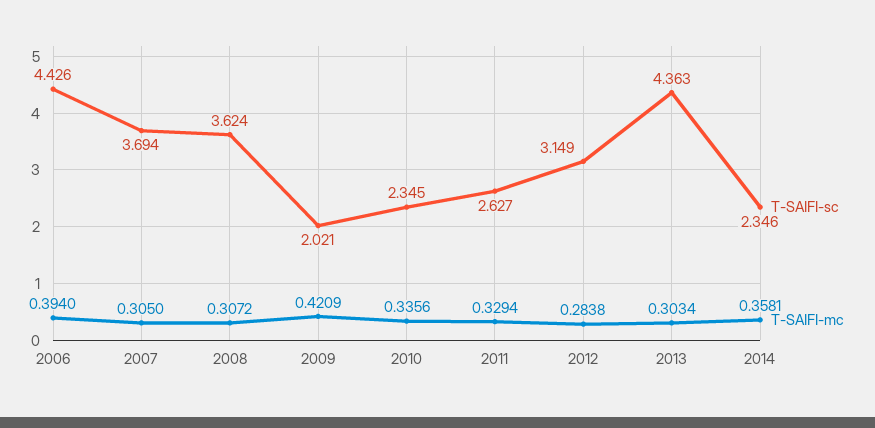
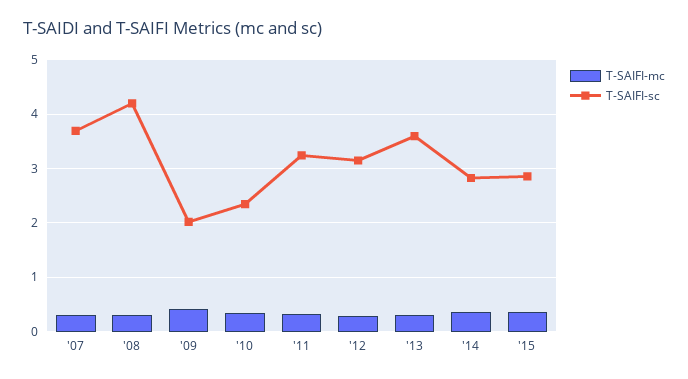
T-SAIFI-sc, 2006: 4.426 -> none
T-SAIFI-mc, 2006: 0.394 -> none
T-SAIFI-sc, 2008: 3.624 -> 4.2
T-SAIFI-sc, 2011: 2.627 -> 3.2
T-SAIFI-sc, 2013: 4.363 -> 3.6
T-SAIFI-sc, 2014: 2.346 -> 2.8
T-SAIFI-mc, '15: none -> 0.4
T-SAIFI-sc, '15: none -> 2.8

